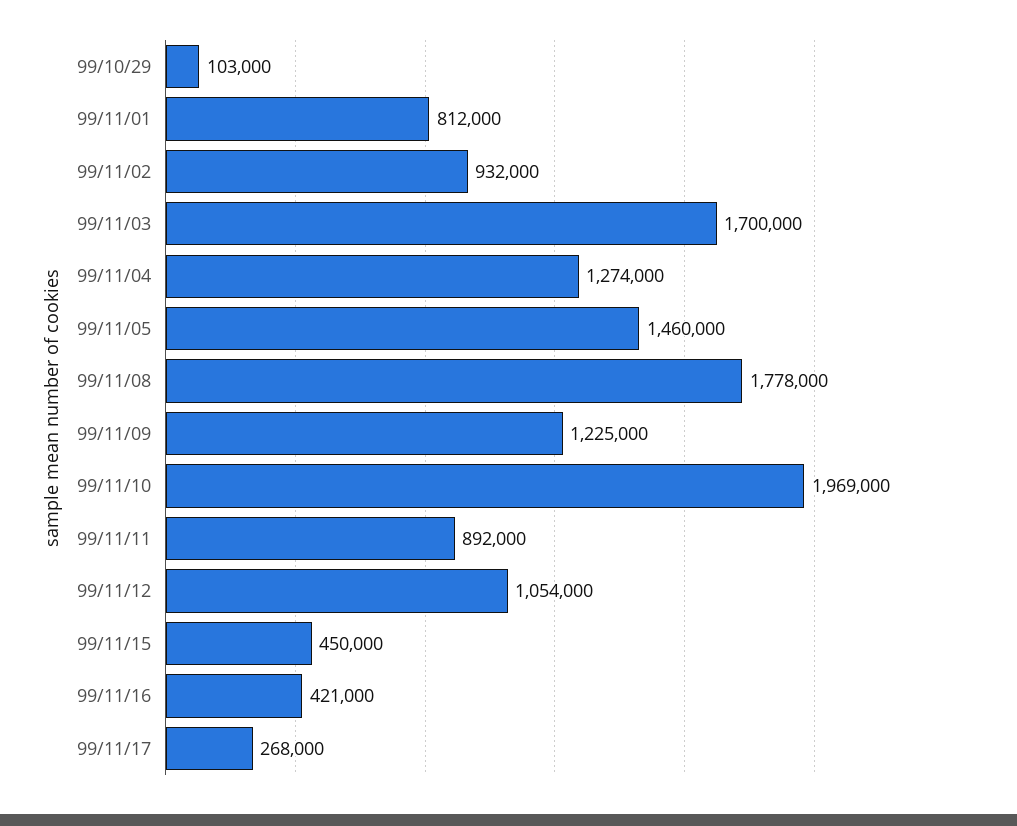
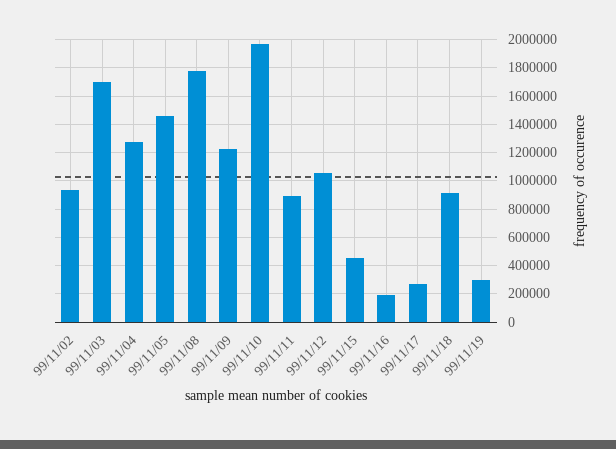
99/10/29: 103000 -> none
99/11/01: 812000 -> none
99/11/16: 421000 -> 200000
99/11/18: none -> 900000
99/11/19: none -> 300000

